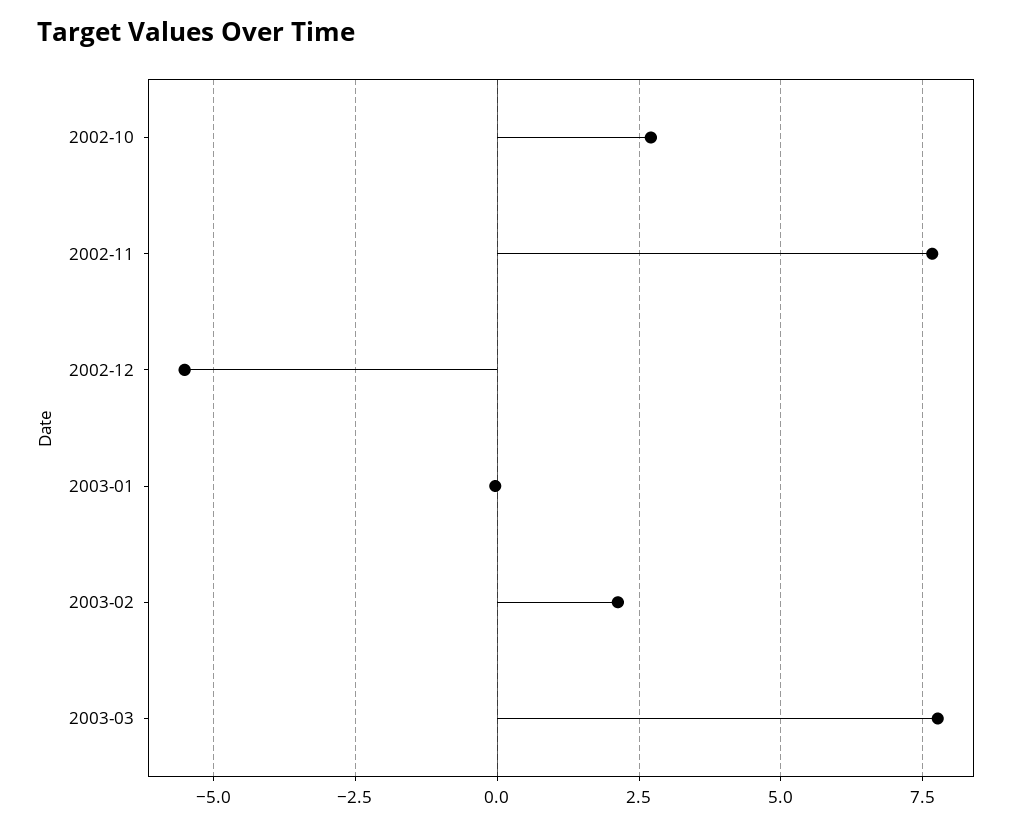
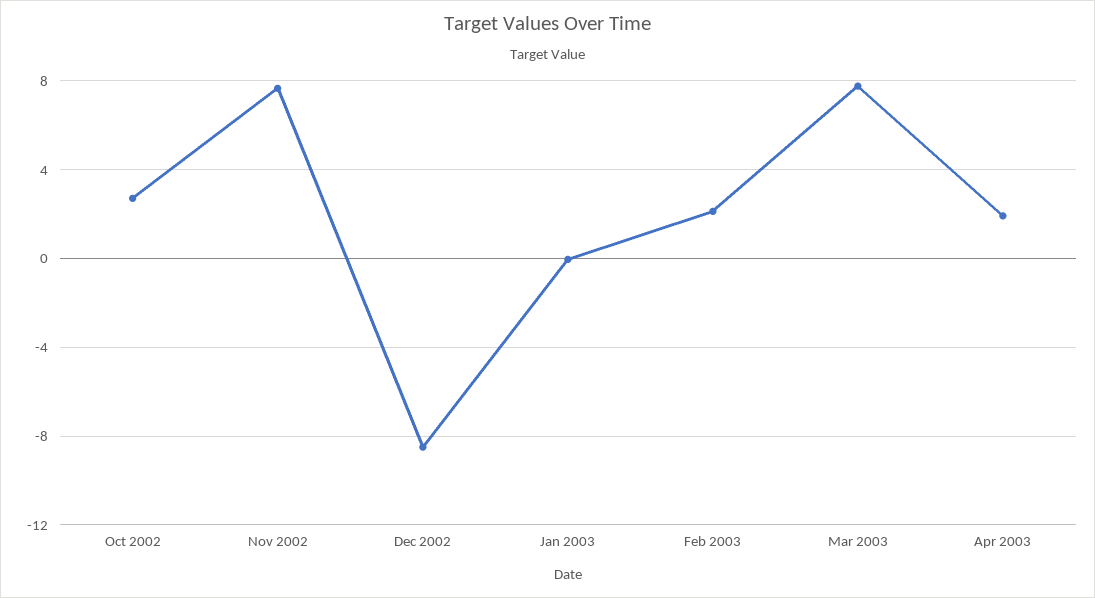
2002-12: -5.5 -> -8.5
Apr 2003: none -> 2

